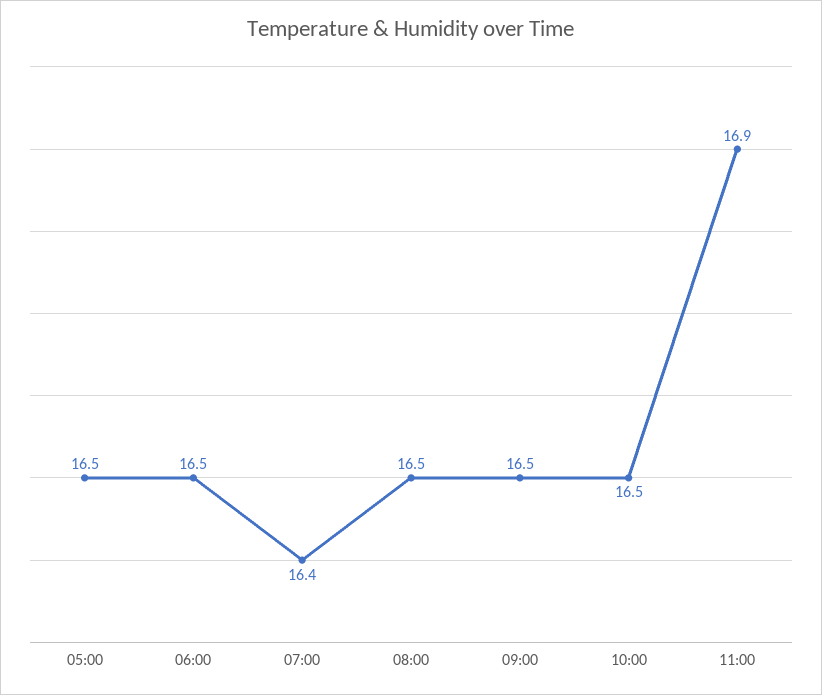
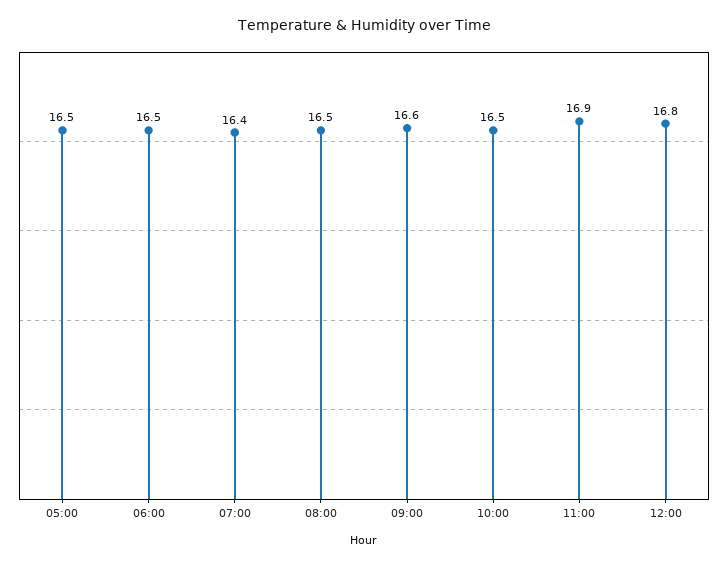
09:00: 16.5 -> 16.6
12:00: none -> 16.8

